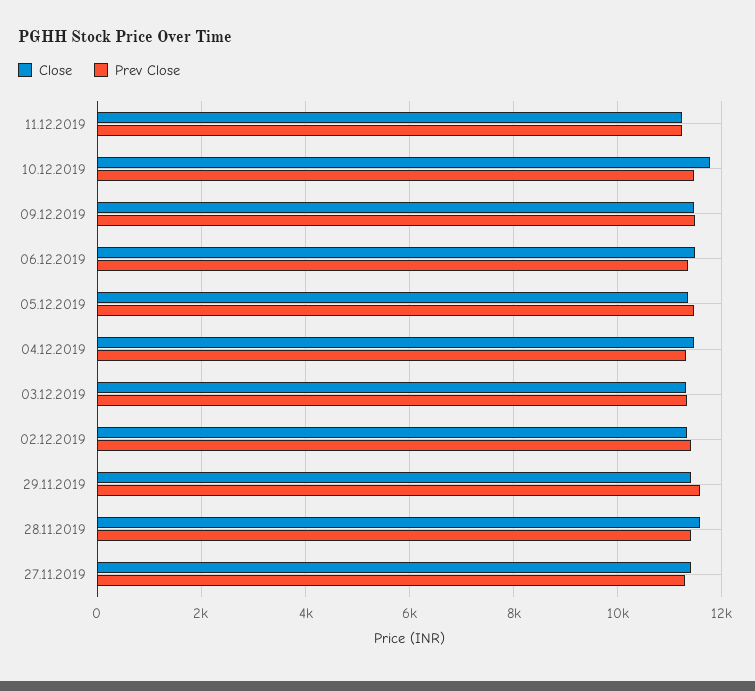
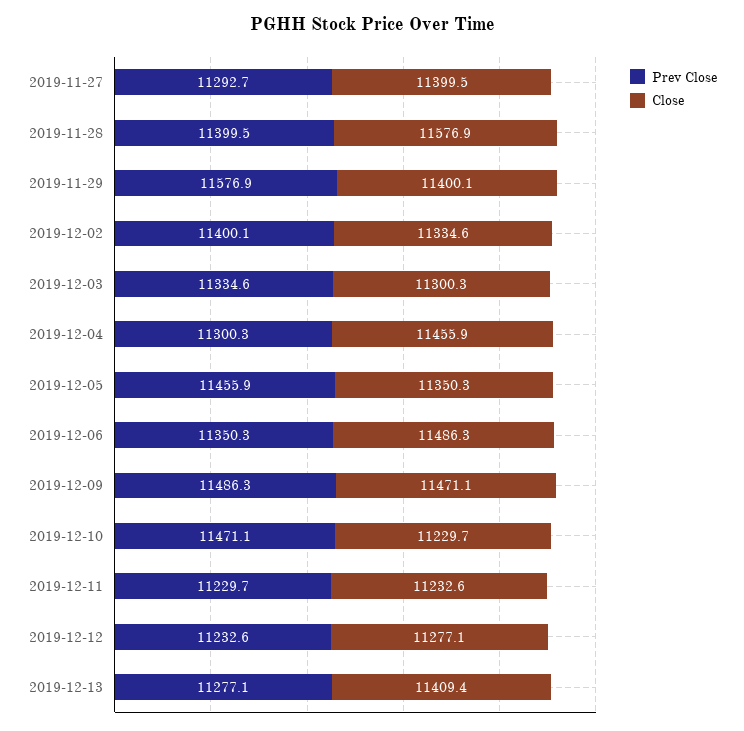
Close, 10.12.2019: 11800 -> 11229.7
Prev Close, 2019-12-12: none -> 11232.6
Close, 2019-12-12: none -> 11277.1
Prev Close, 2019-12-13: none -> 11277.1
Close, 2019-12-13: none -> 11409.4

